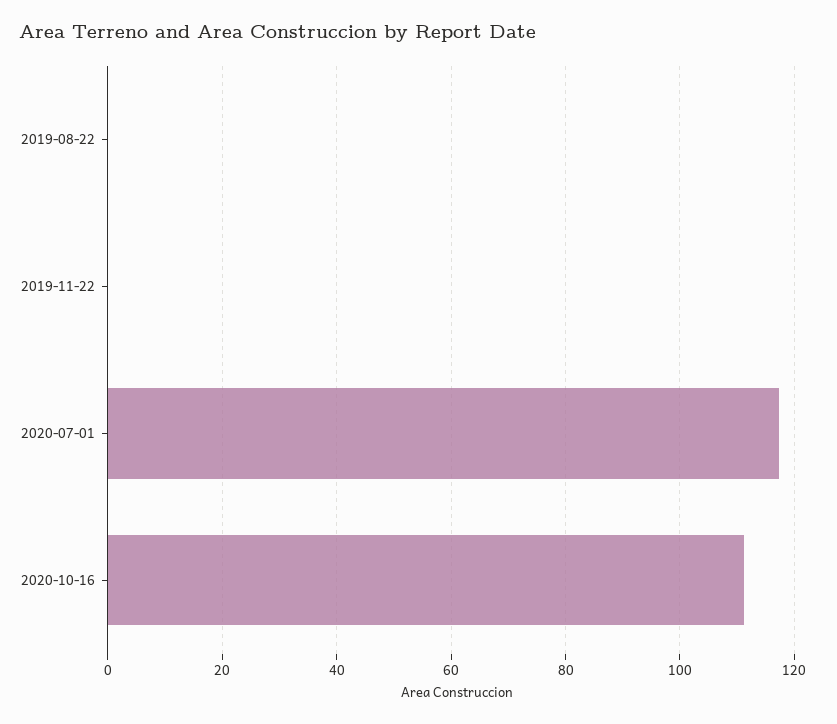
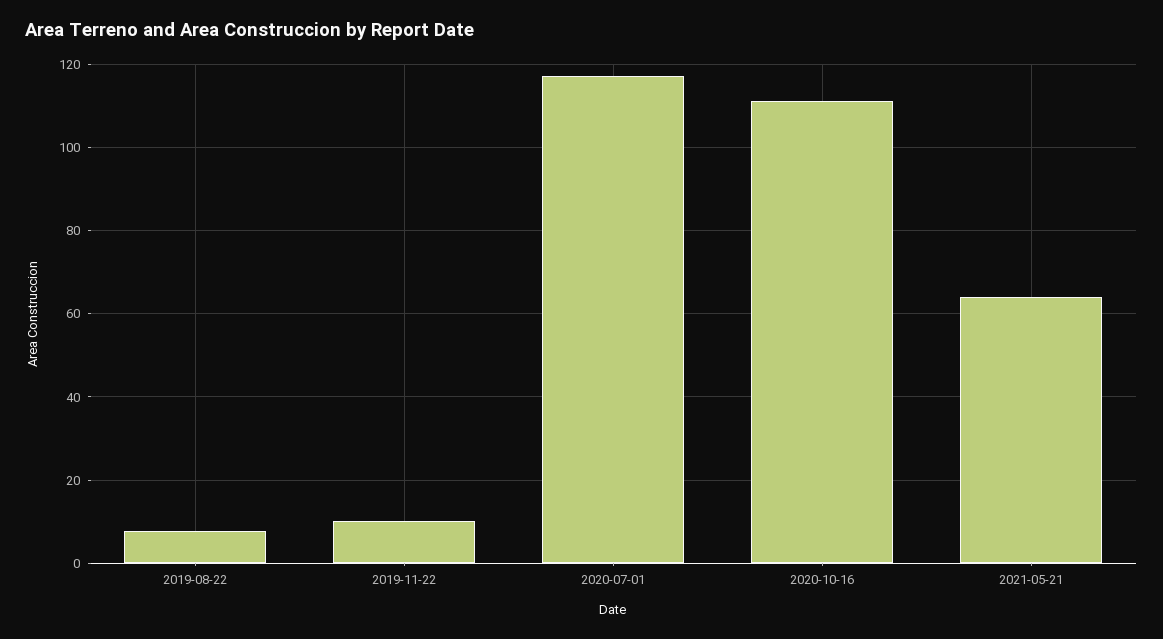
2019-08-22: 0 -> 8
2019-11-22: 0 -> 10
2021-05-21: none -> 64

